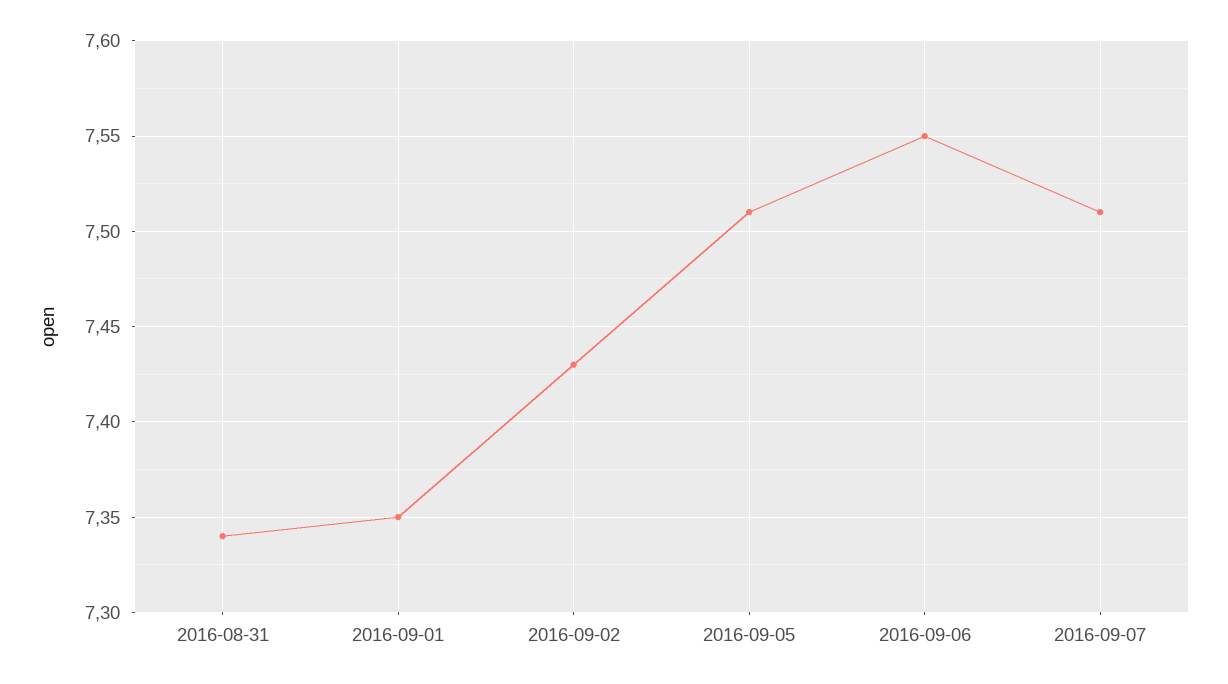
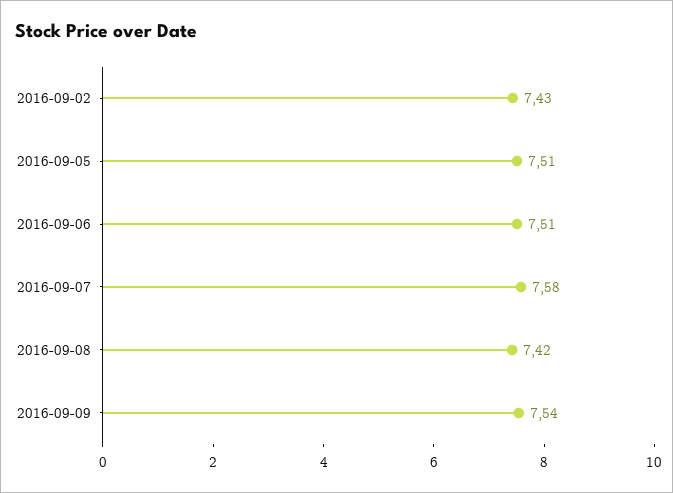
2016-08-31: 7.34 -> none
2016-09-01: 7.35 -> none
2016-09-06: 7.55 -> 7.51
2016-09-07: 7.51 -> 7.58
2016-09-08: none -> 7.42
2016-09-09: none -> 7.54

